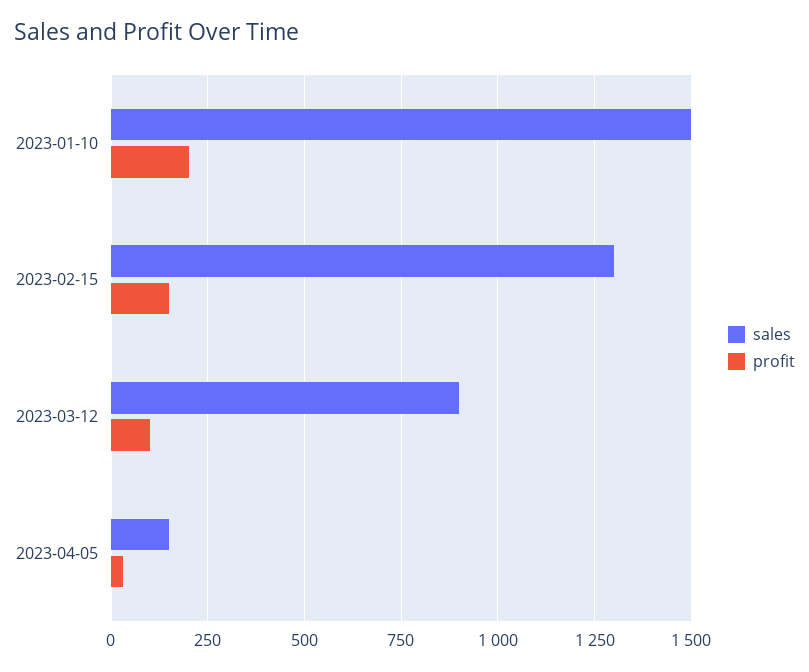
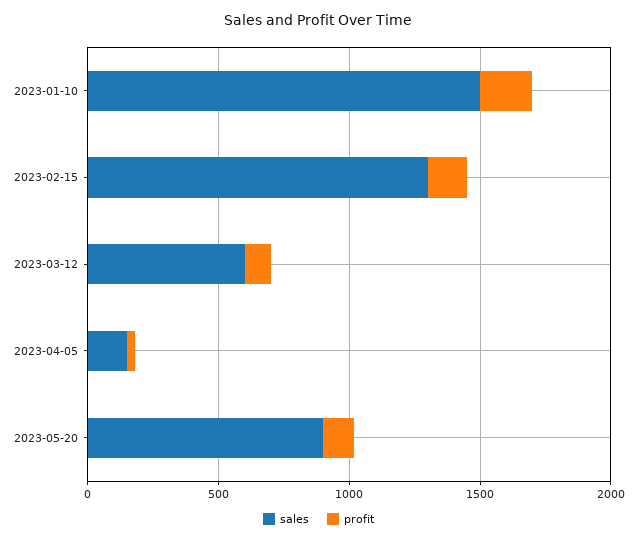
sales, 2023-03-12: 900 -> 600
sales, 2023-05-20: none -> 900
profit, 2023-05-20: none -> 100

